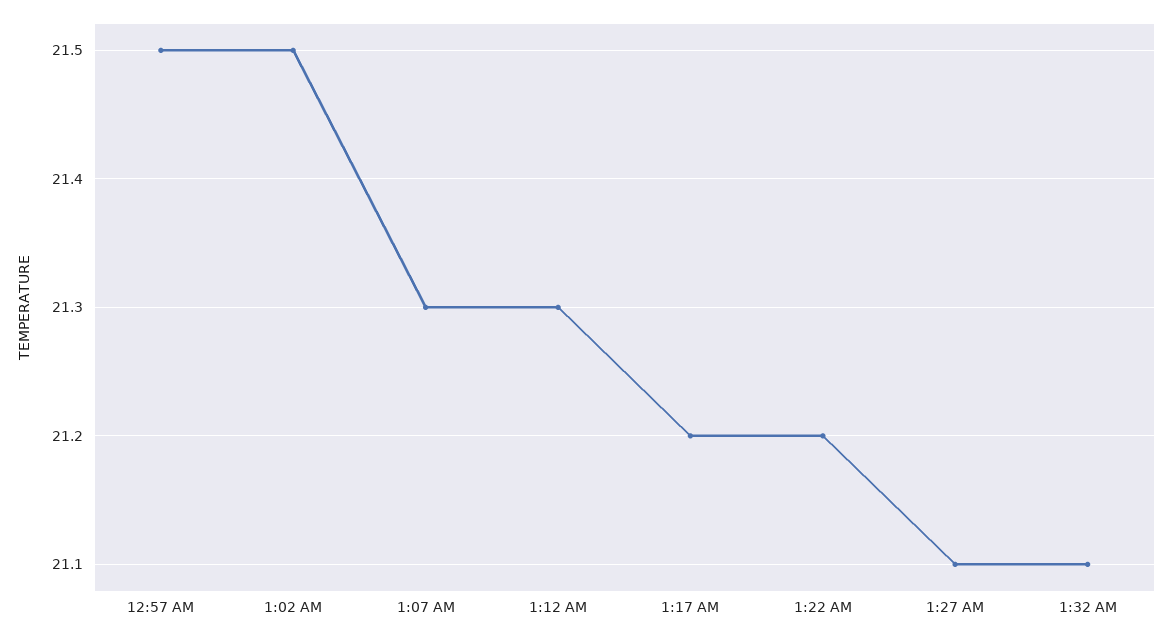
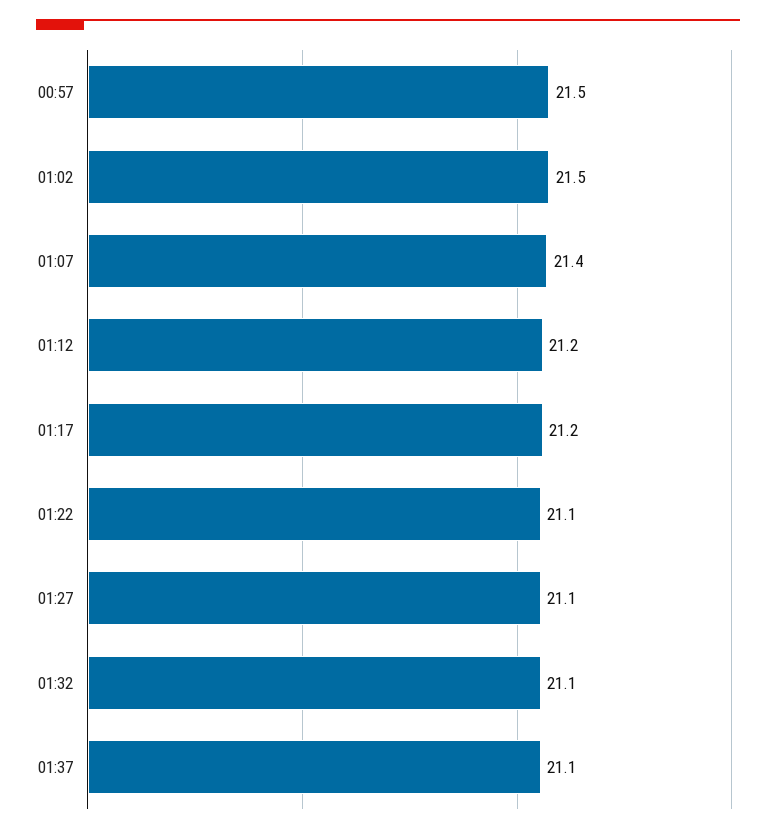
1:07 AM: 21.3 -> 21.4
1:12 AM: 21.3 -> 21.2
1:22 AM: 21.2 -> 21.1
01:37: none -> 21.1

